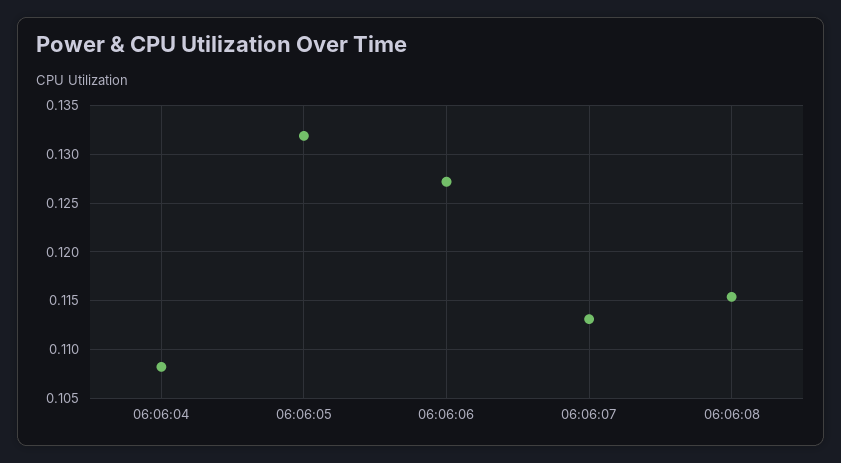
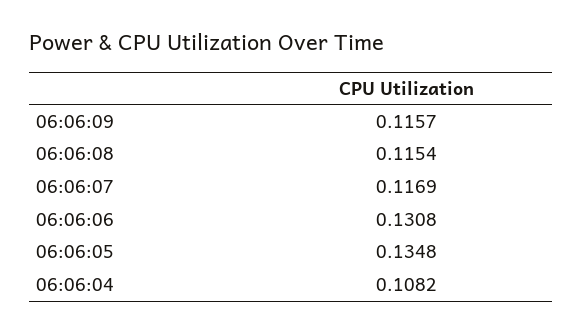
06:06:05: 0.132 -> 0.1348
06:06:06: 0.127 -> 0.1308
06:06:07: 0.113 -> 0.1169
06:06:09: none -> 0.1157

